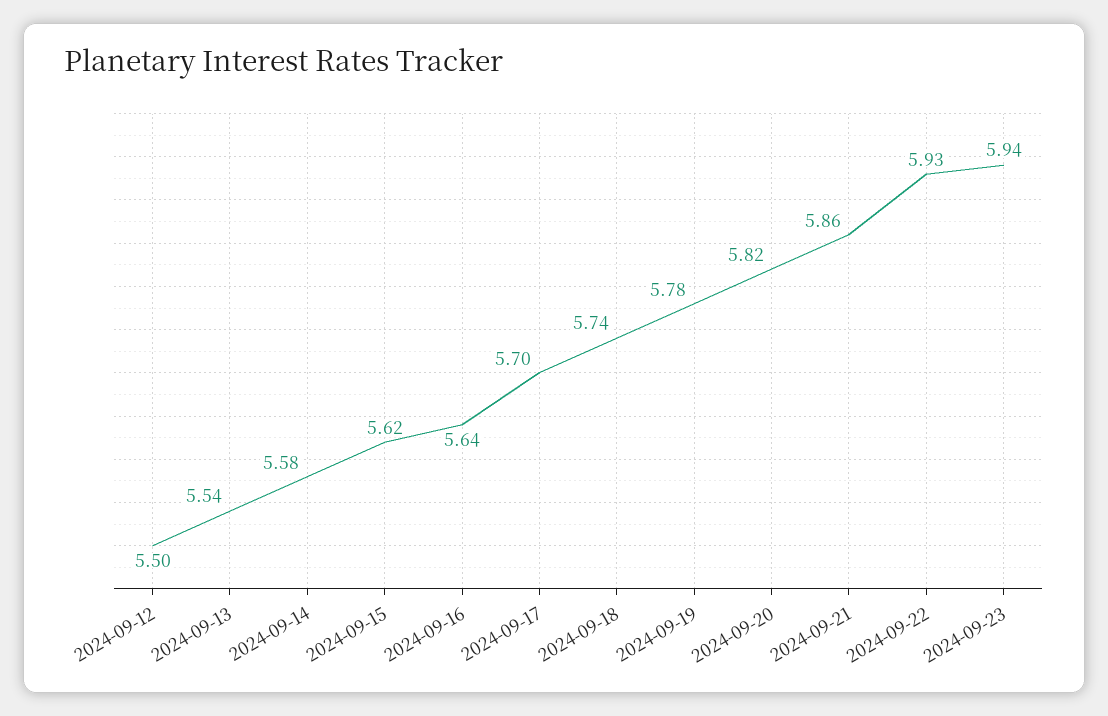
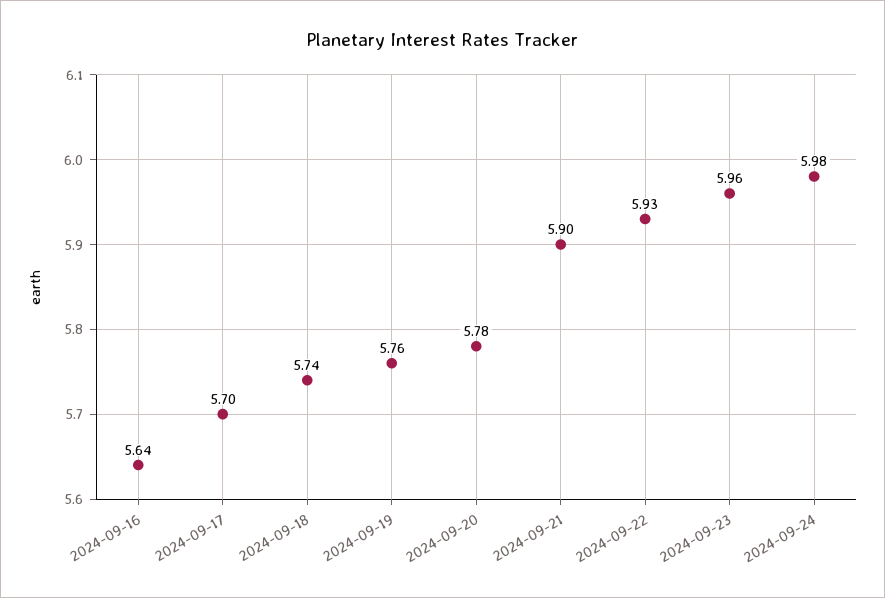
2024-09-12: 5.5 -> none
2024-09-13: 5.54 -> none
2024-09-14: 5.58 -> none
2024-09-15: 5.62 -> none
2024-09-19: 5.78 -> 5.76
2024-09-20: 5.82 -> 5.78
2024-09-21: 5.86 -> 5.9
2024-09-23: 5.94 -> 5.96
2024-09-24: none -> 5.98

